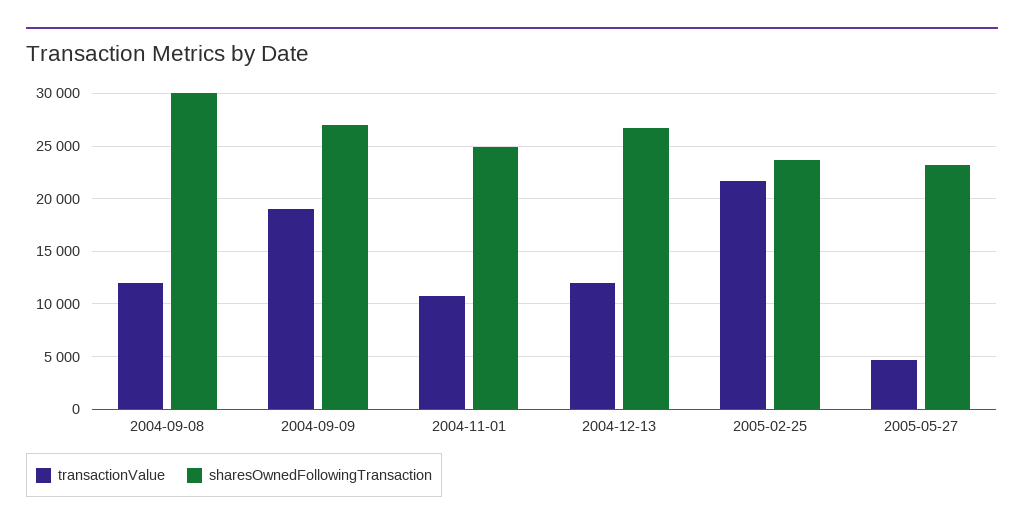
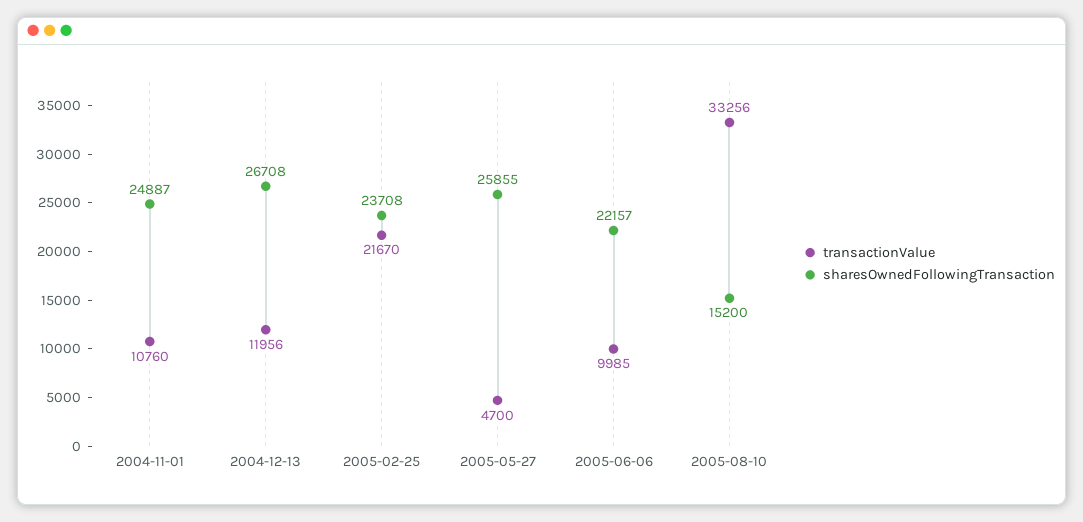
transactionValue, 2004-09-08: 12000 -> none
sharesOwnedFollowingTransaction, 2004-09-08: 30000 -> none
transactionValue, 2004-09-09: 19000 -> none
sharesOwnedFollowingTransaction, 2004-09-09: 27000 -> none
sharesOwnedFollowingTransaction, 2005-05-27: 23000 -> 25855
transactionValue, 2005-06-06: none -> 9985
sharesOwnedFollowingTransaction, 2005-06-06: none -> 22157
transactionValue, 2005-08-10: none -> 33256
sharesOwnedFollowingTransaction, 2005-08-10: none -> 15200

